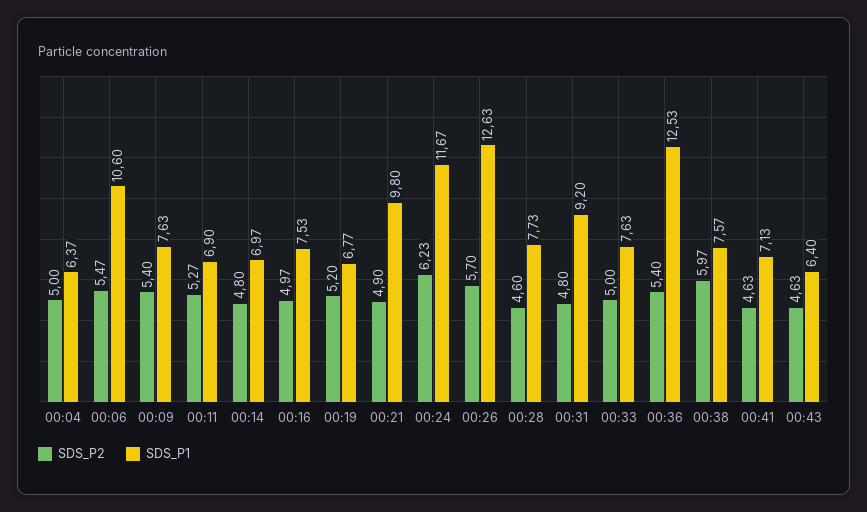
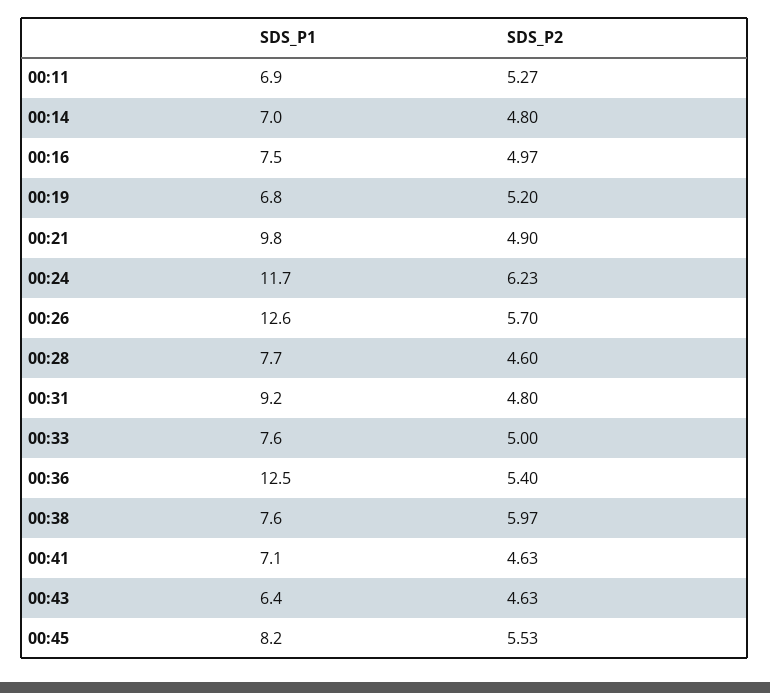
SDS_P2, 00:04: 5 -> none
SDS_P1, 00:04: 6.37 -> none
SDS_P2, 00:06: 5.47 -> none
SDS_P1, 00:06: 10.6 -> none
SDS_P2, 00:09: 5.4 -> none
SDS_P1, 00:09: 7.63 -> none
SDS_P1, 00:45: none -> 8.2
SDS_P2, 00:45: none -> 5.53

